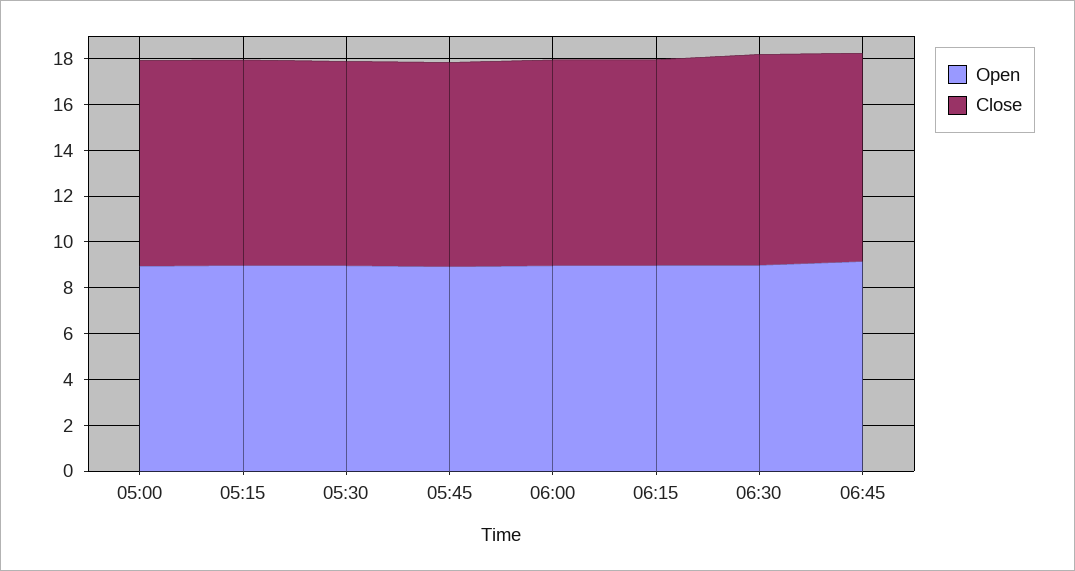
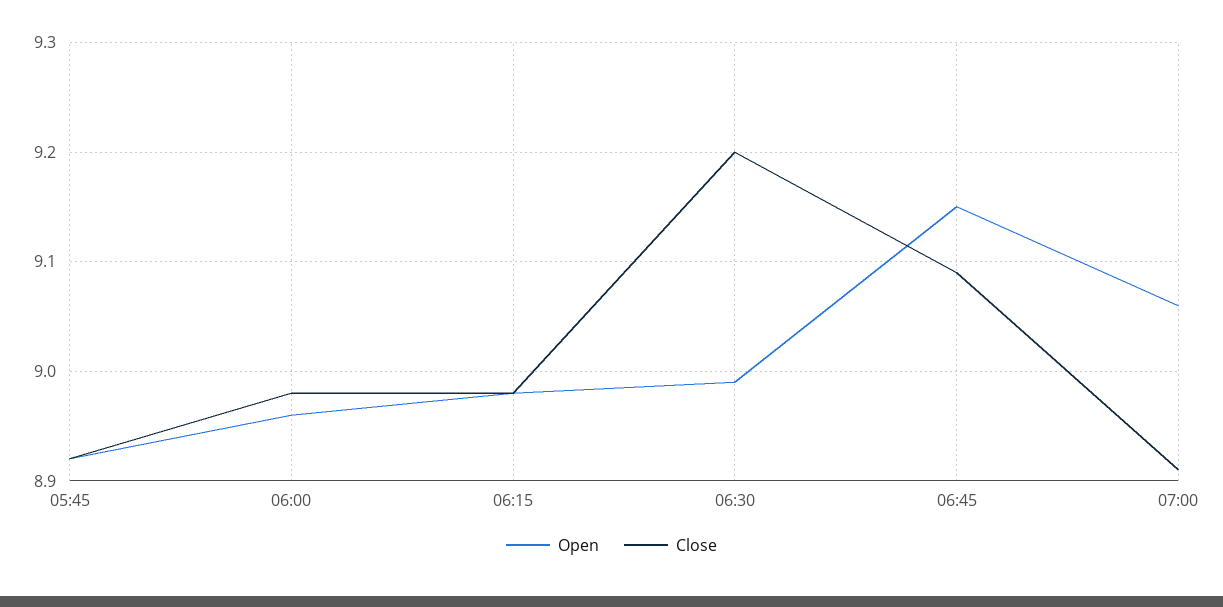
Open, 05:00: 9 -> none
Close, 05:00: 9 -> none
Open, 05:15: 9 -> none
Close, 05:15: 9 -> none
Open, 05:30: 9 -> none
Close, 05:30: 9 -> none
Open, 07:00: none -> 9.06
Close, 07:00: none -> 8.91

